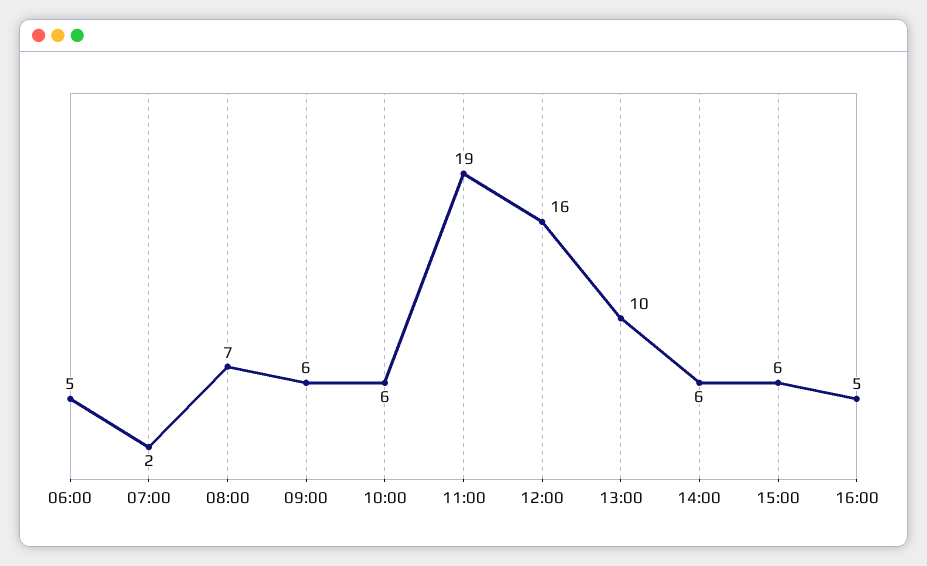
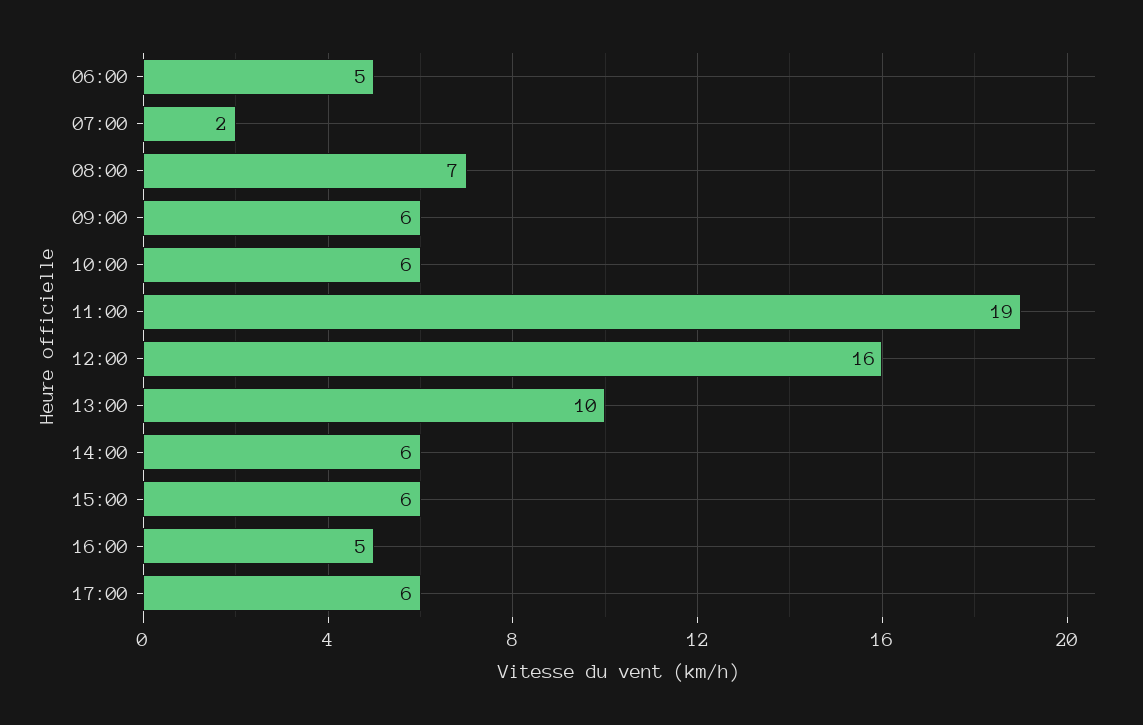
17:00: none -> 6

